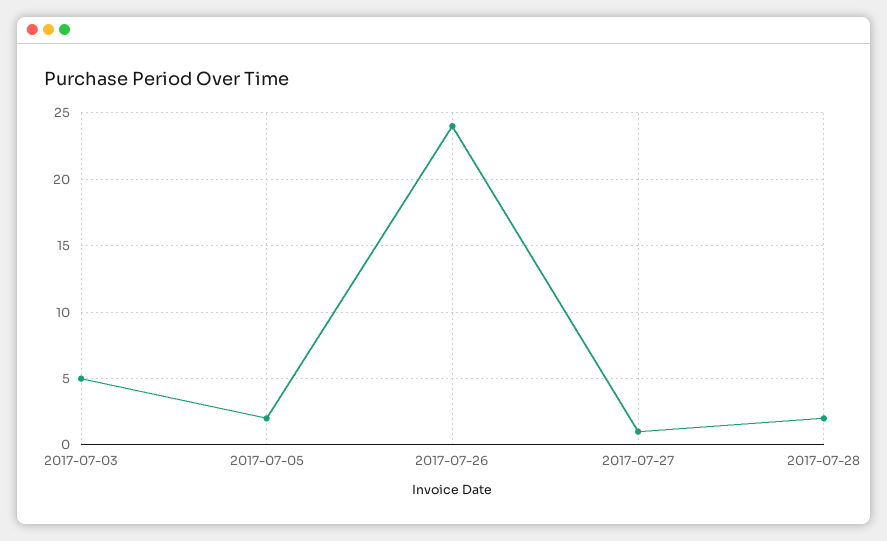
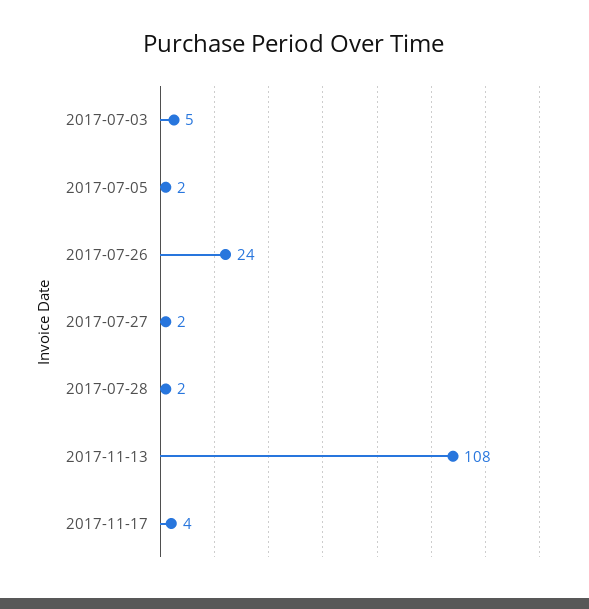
2017-07-27: 1 -> 2
2017-11-13: none -> 108
2017-11-17: none -> 4

